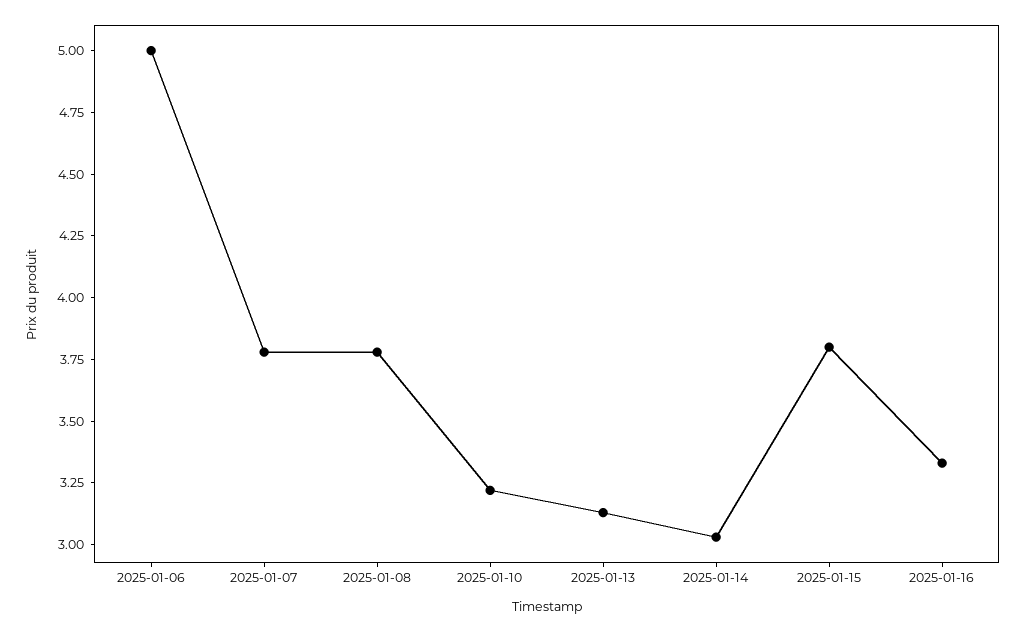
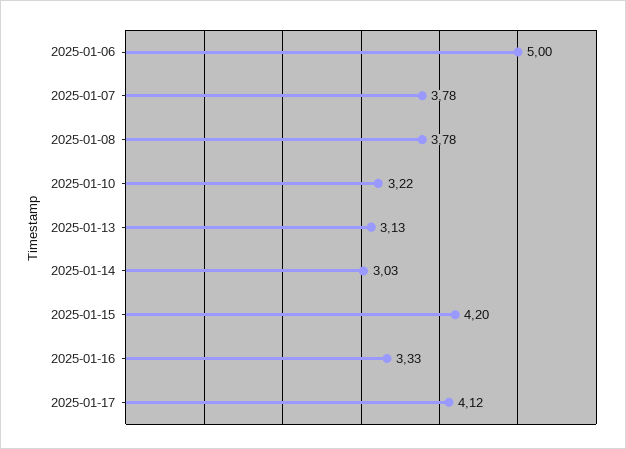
2025-01-15: 3.8 -> 4.2
2025-01-17: none -> 4.12

